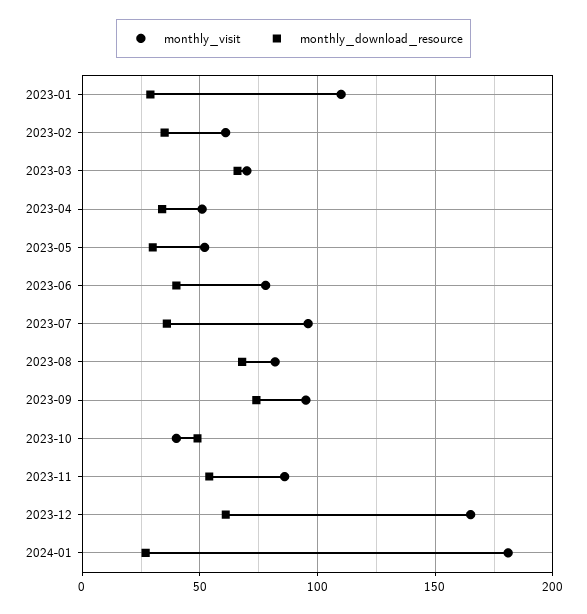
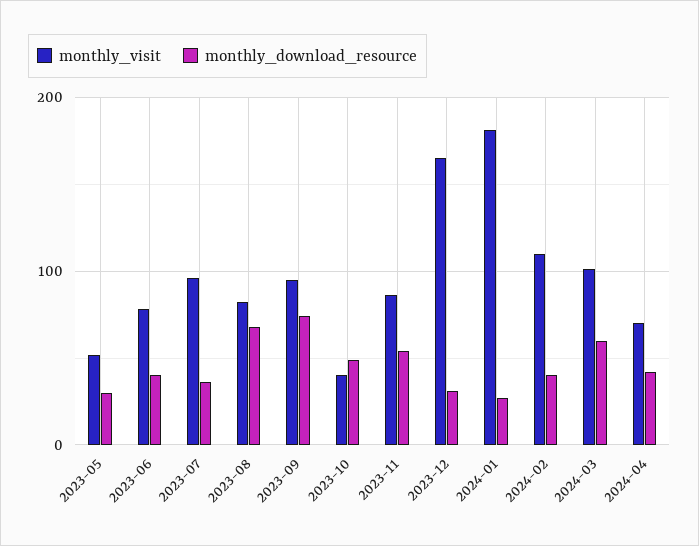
monthly_visit, 2023-01: 110 -> none
monthly_download_resource, 2023-01: 30 -> none
monthly_visit, 2023-02: 60 -> none
monthly_download_resource, 2023-02: 35 -> none
monthly_visit, 2023-03: 70 -> none
monthly_download_resource, 2023-03: 65 -> none
monthly_visit, 2023-04: 50 -> none
monthly_download_resource, 2023-04: 35 -> none
monthly_download_resource, 2023-12: 60 -> 30
monthly_visit, 2024-02: none -> 110
monthly_download_resource, 2024-02: none -> 40
monthly_visit, 2024-03: none -> 100
monthly_download_resource, 2024-03: none -> 60
monthly_visit, 2024-04: none -> 70
monthly_download_resource, 2024-04: none -> 40

